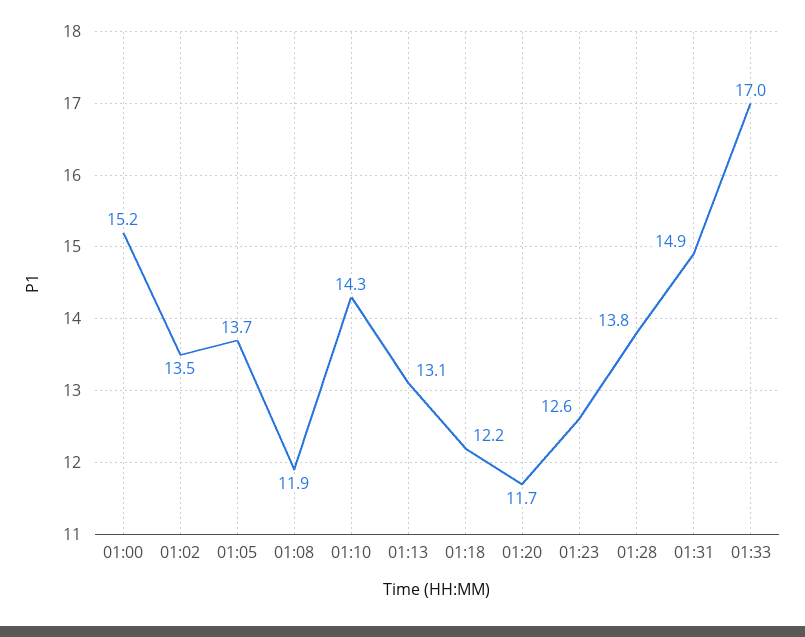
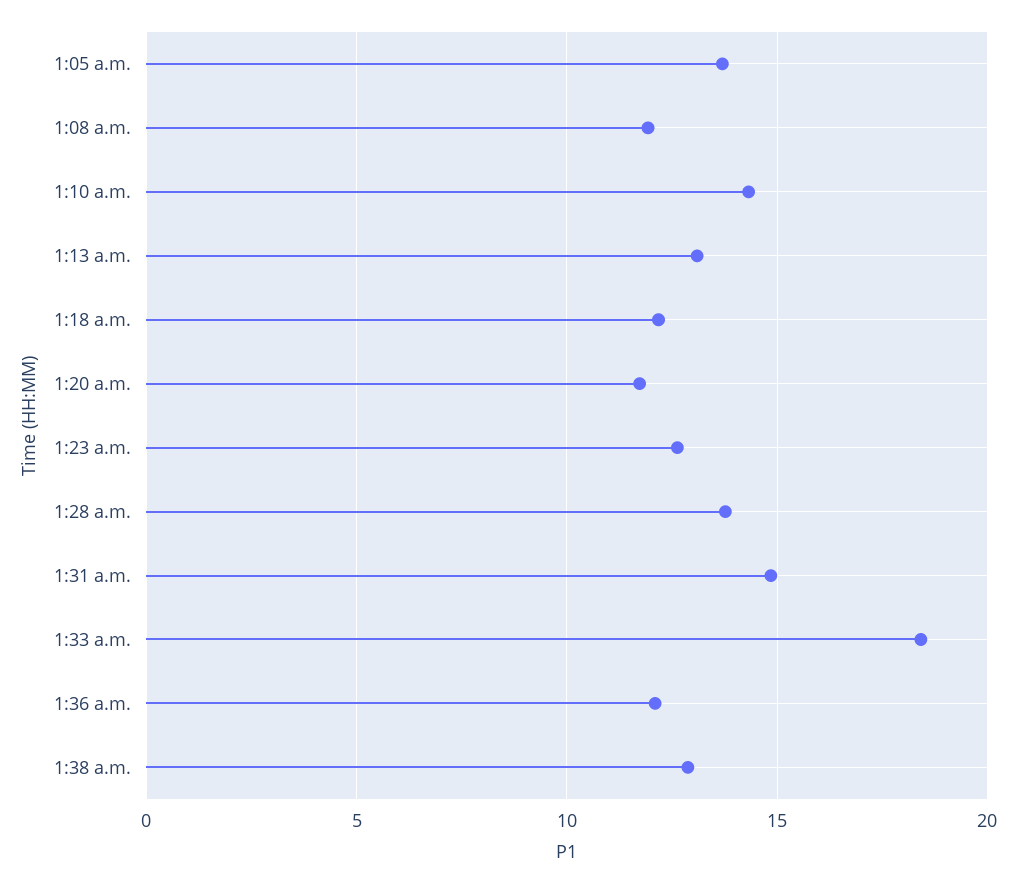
01:00: 15.2 -> none
01:02: 13.5 -> none
01:33: 17 -> 18.5
1:36 a.m.: none -> 12
1:38 a.m.: none -> 13

